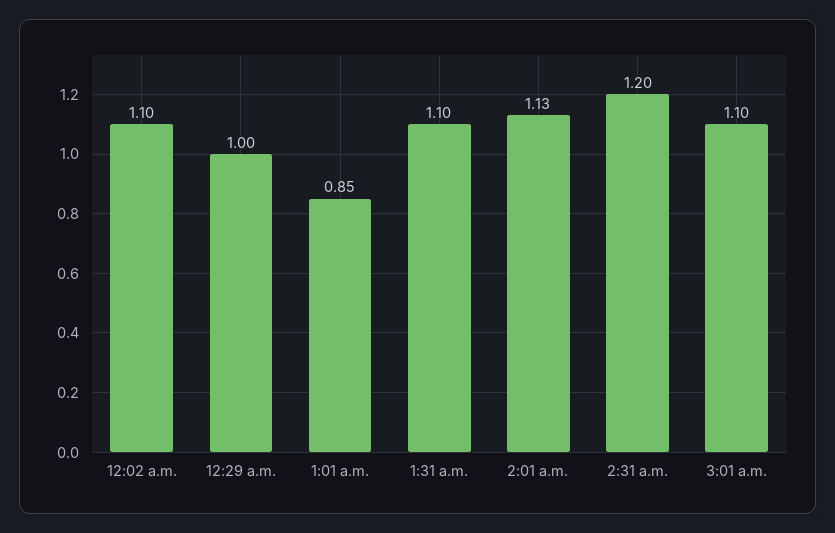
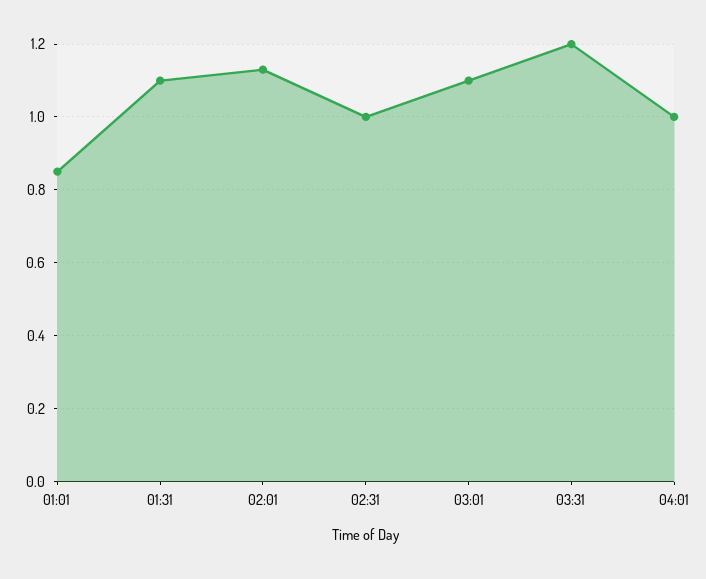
12:02 a.m.: 1.1 -> none
12:29 a.m.: 1 -> none
2:31 a.m.: 1.2 -> 1
03:31: none -> 1.2
04:01: none -> 1

